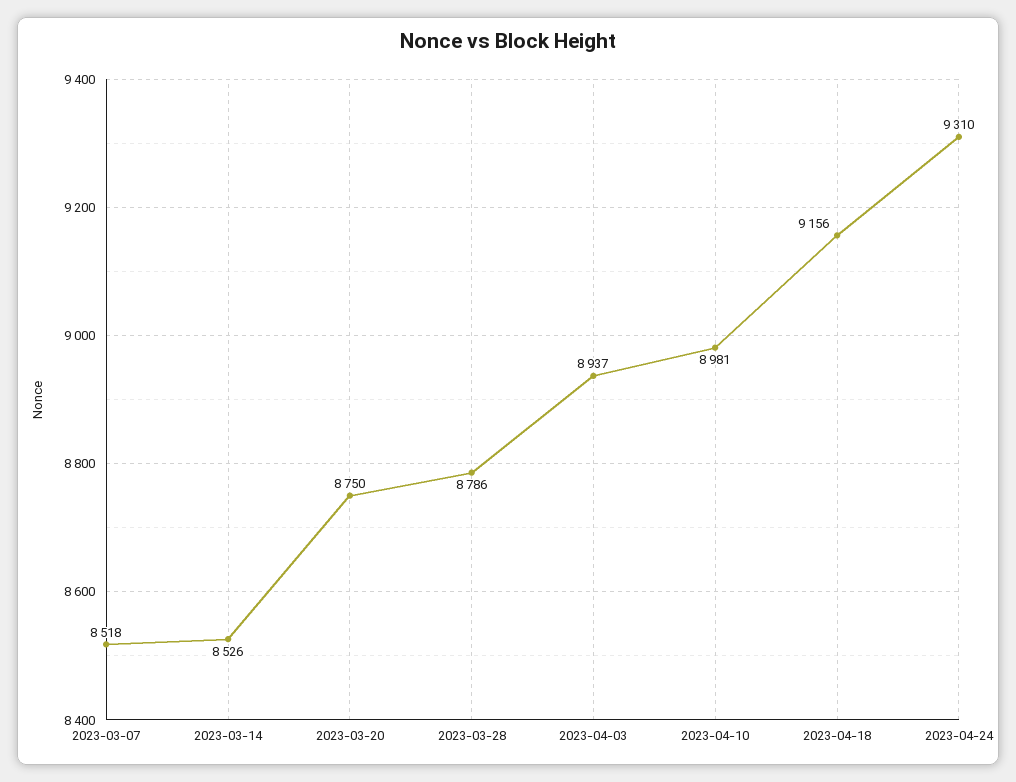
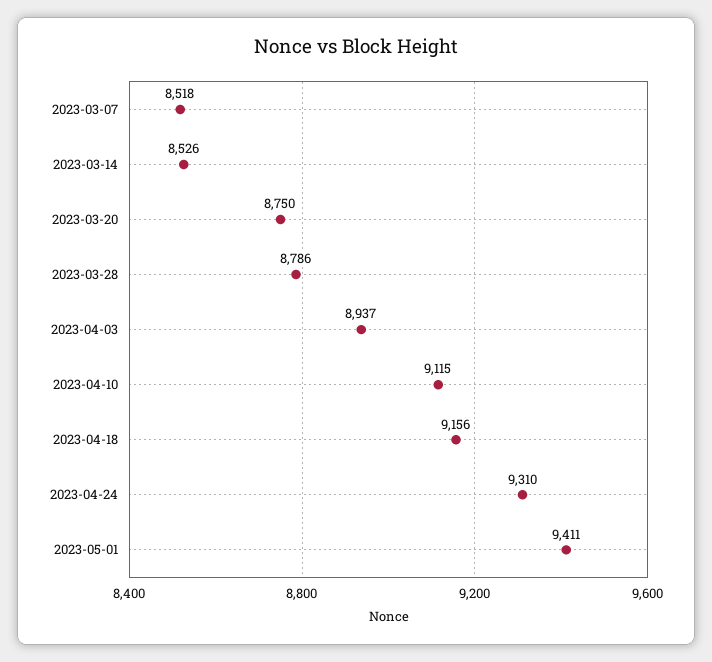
2023-04-10: 8981 -> 9115
2023-05-01: none -> 9411

